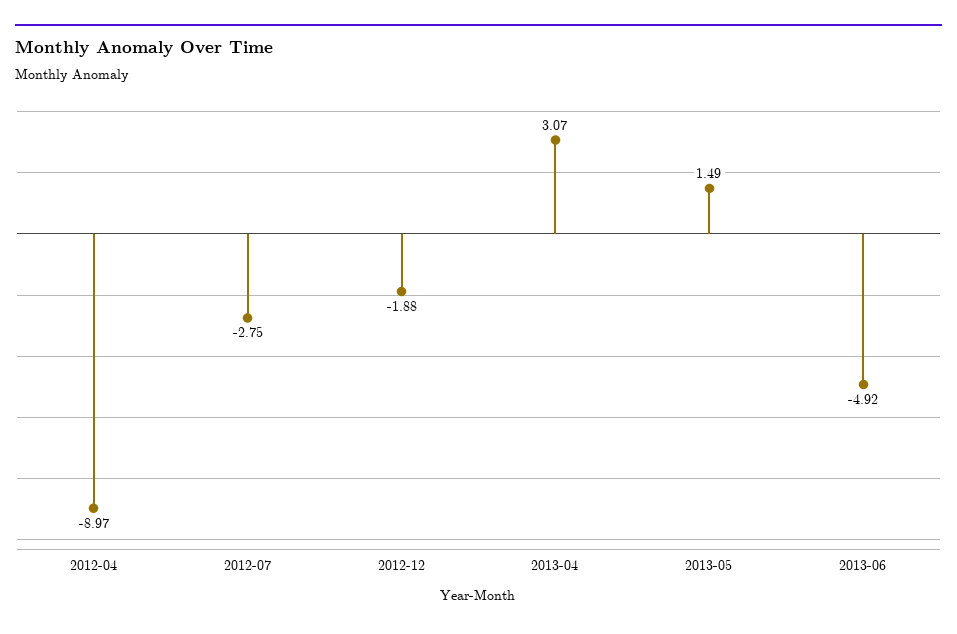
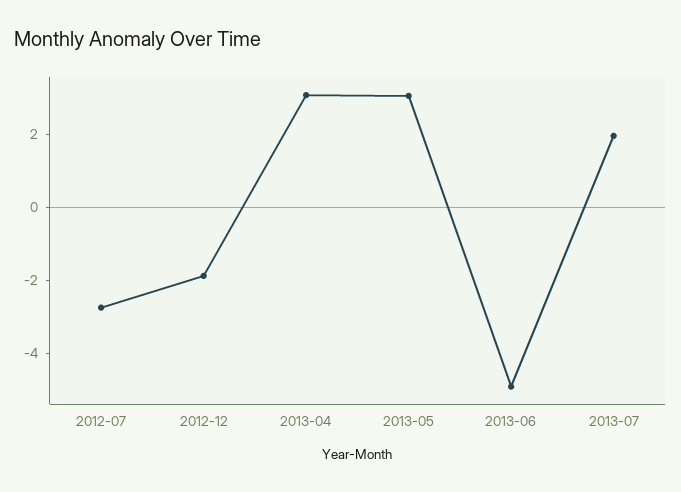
2012-04: -8.97 -> none
2013-05: 1.49 -> 3
2013-07: none -> 2

